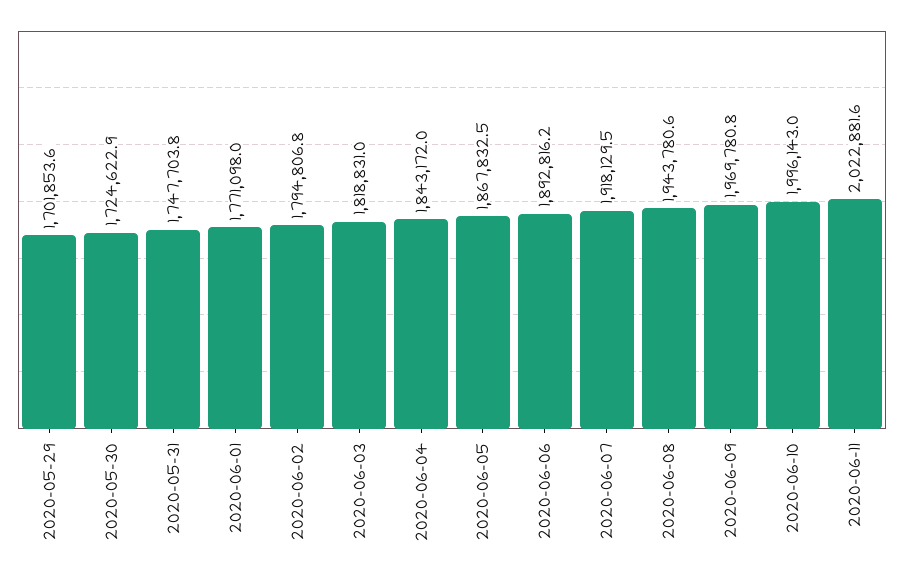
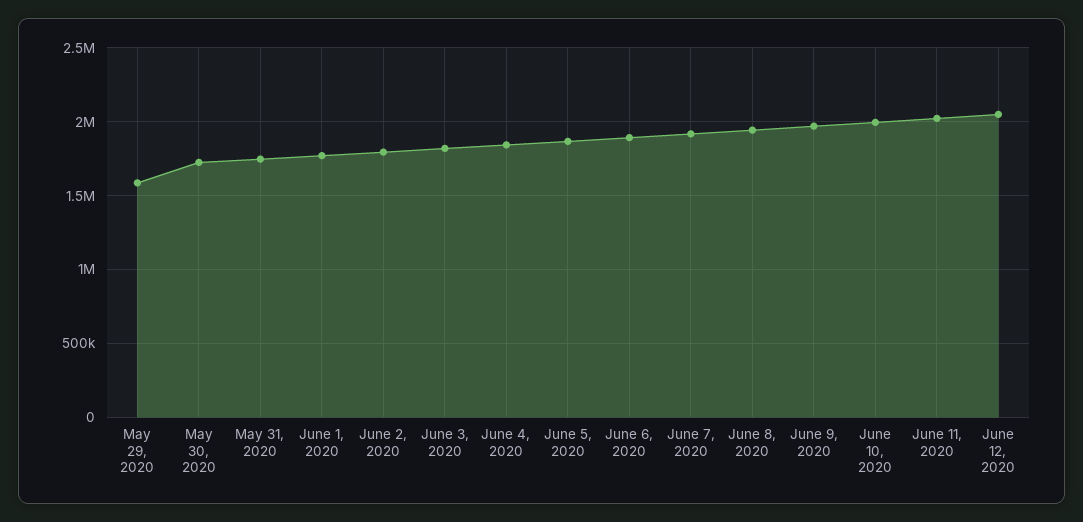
2020-05-29: 1701853.6 -> 1600000
June 12, 2020: none -> 2050000

